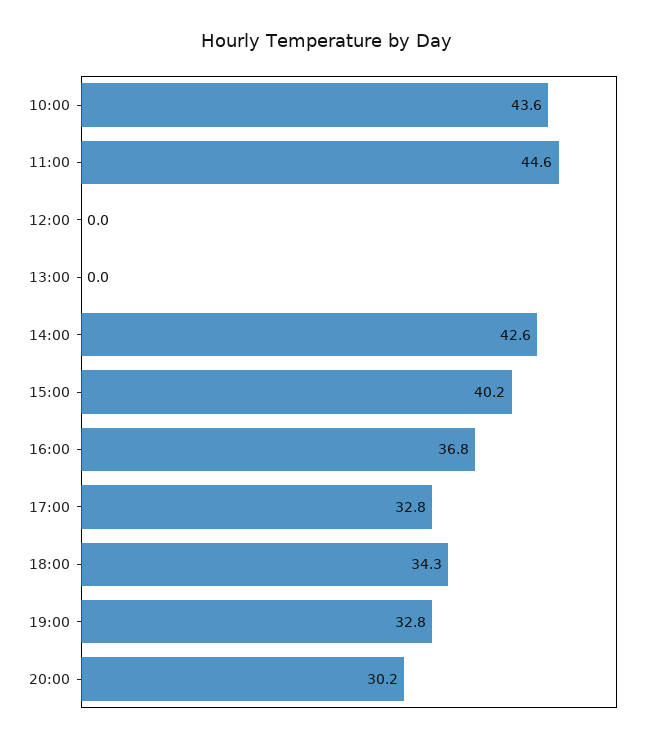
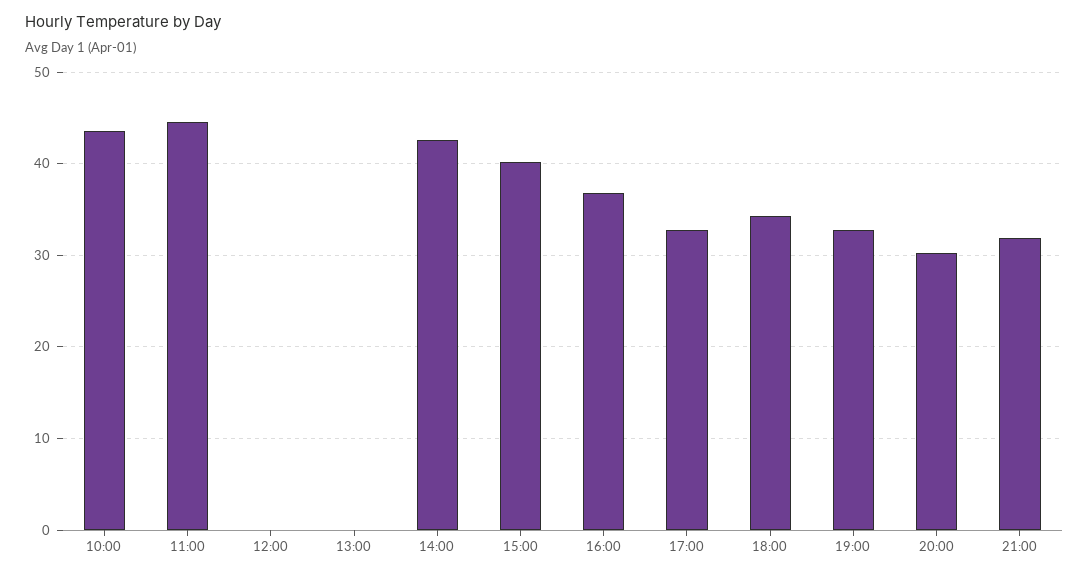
21:00: none -> 32

